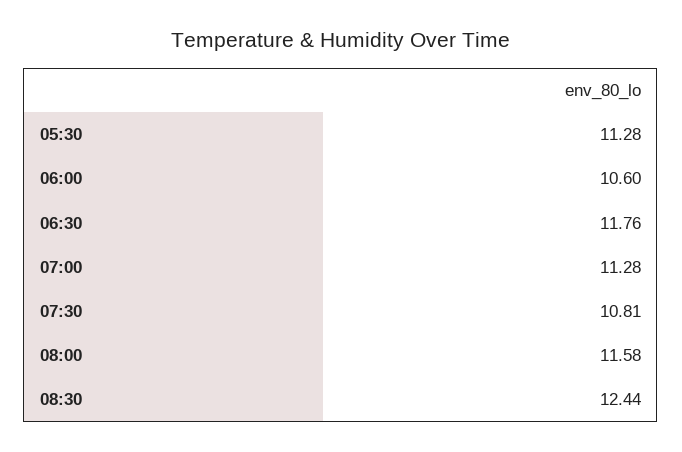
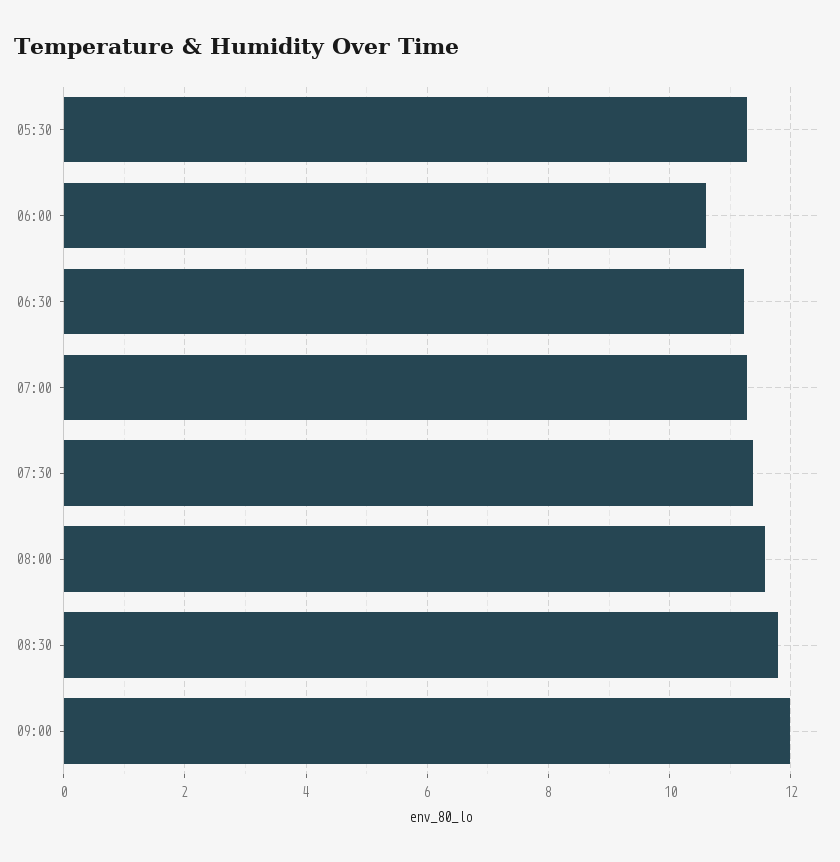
06:30: 11.76 -> 11.2
07:30: 10.81 -> 11.4
08:30: 12.44 -> 11.8
09:00: none -> 12

